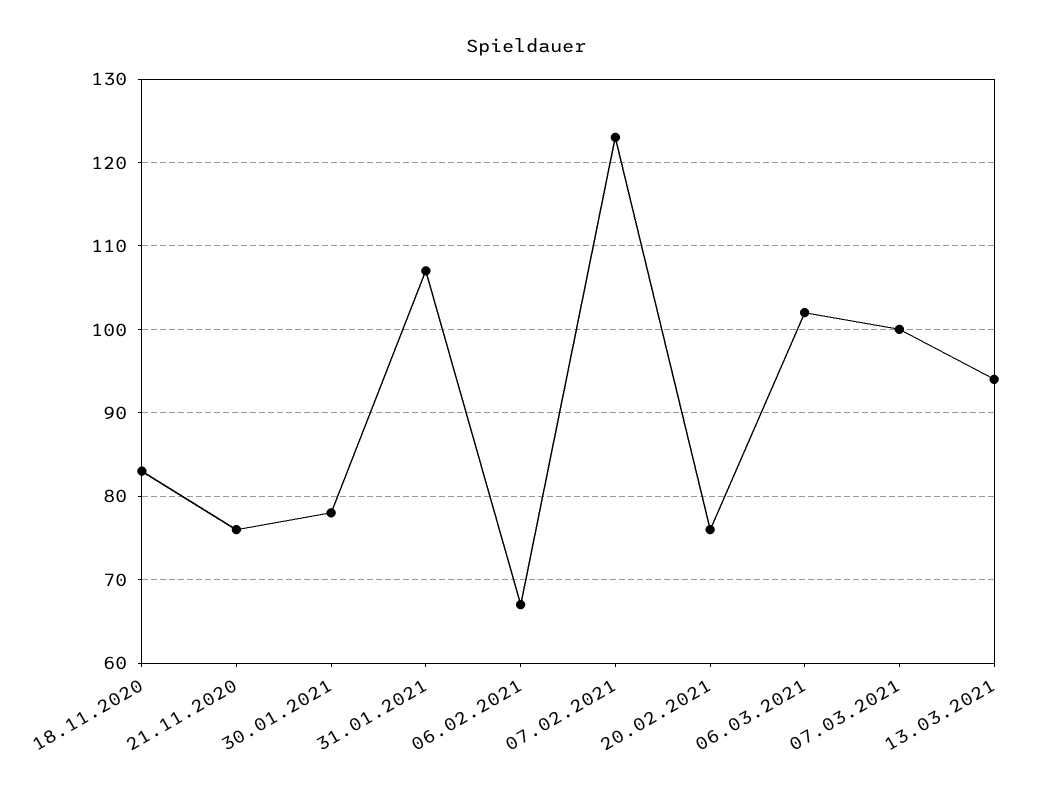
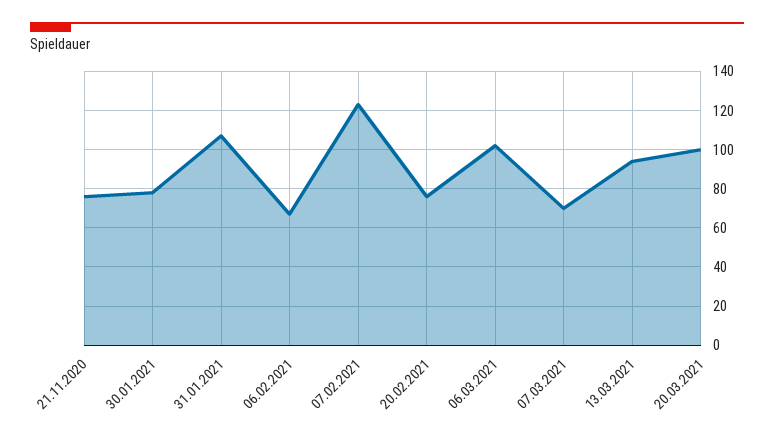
18.11.2020: 83 -> none
07.03.2021: 100 -> 70
20.03.2021: none -> 100

